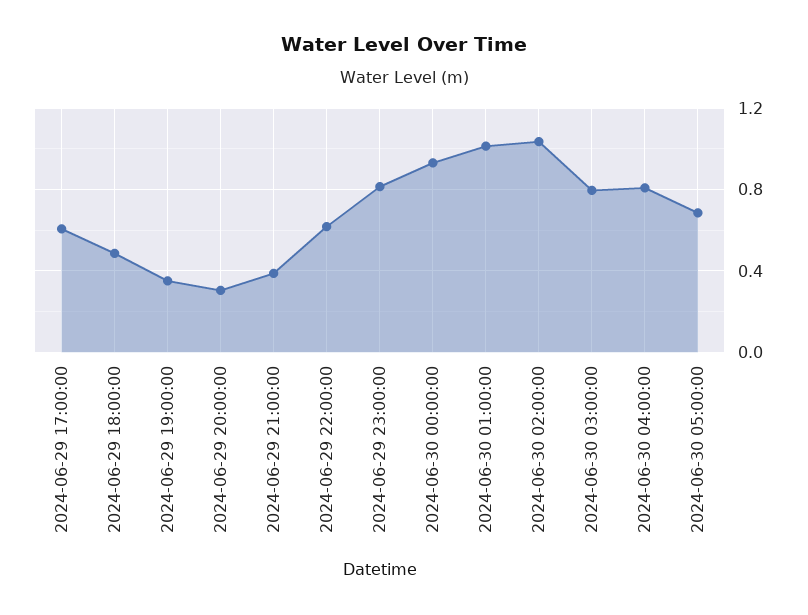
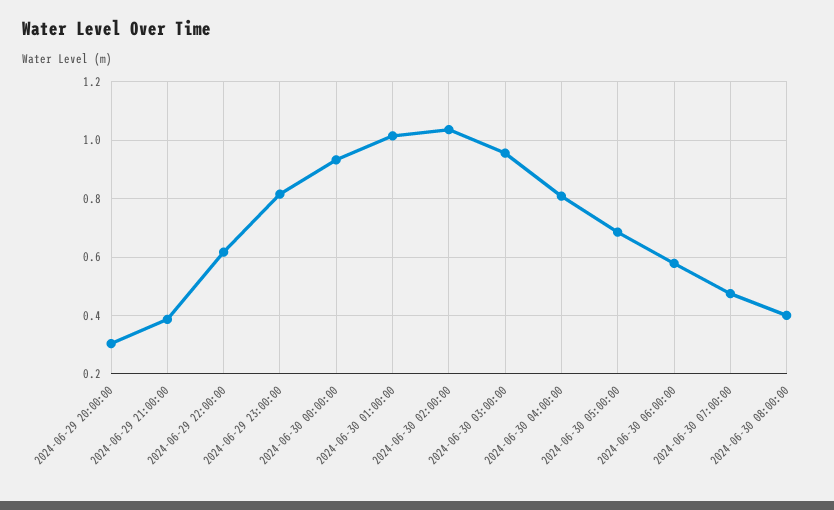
2024-06-29 17:00:00: 0.6 -> none
2024-06-29 18:00:00: 0.5 -> none
2024-06-29 19:00:00: 0.35 -> none
2024-06-30 03:00:00: 0.8 -> 0.95
2024-06-30 06:00:00: none -> 0.575
2024-06-30 07:00:00: none -> 0.475
2024-06-30 08:00:00: none -> 0.4

